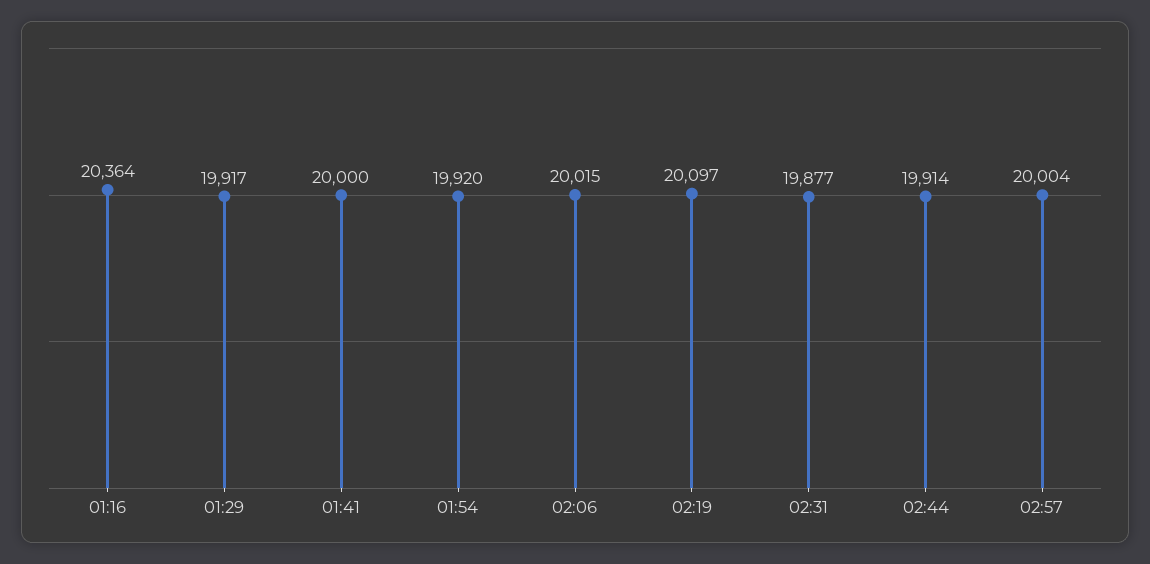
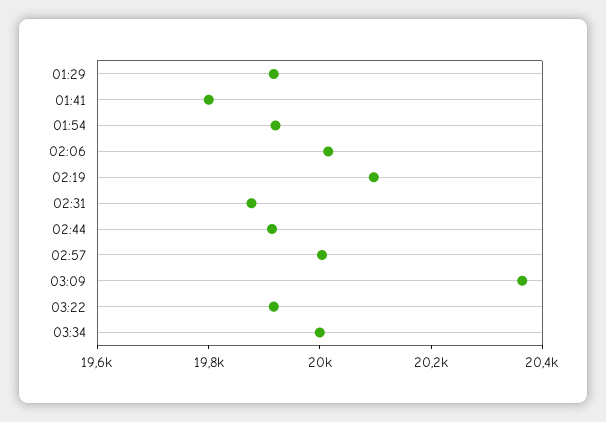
01:16: 20364 -> none
01:41: 20000 -> 19800
03:09: none -> 20350
03:22: none -> 19900
03:34: none -> 20000

